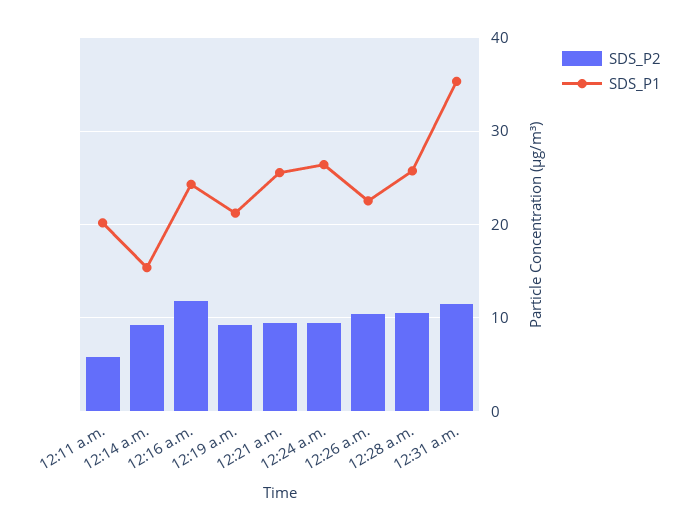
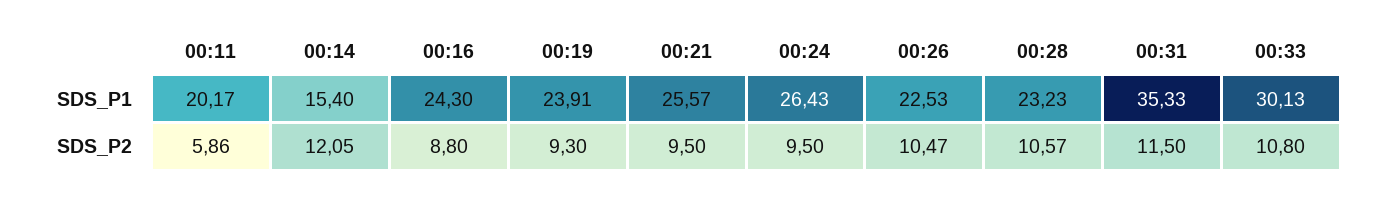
SDS_P2, 12:14 a.m.: 9 -> 12.05
SDS_P2, 12:16 a.m.: 12 -> 8.8
SDS_P1, 12:19 a.m.: 21 -> 23.91
SDS_P1, 12:28 a.m.: 26 -> 23.23
SDS_P1, 00:33: none -> 30.13
SDS_P2, 00:33: none -> 10.8

